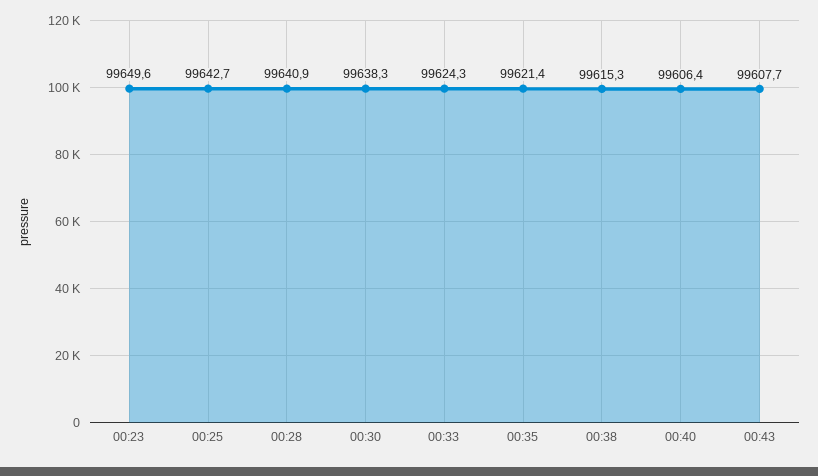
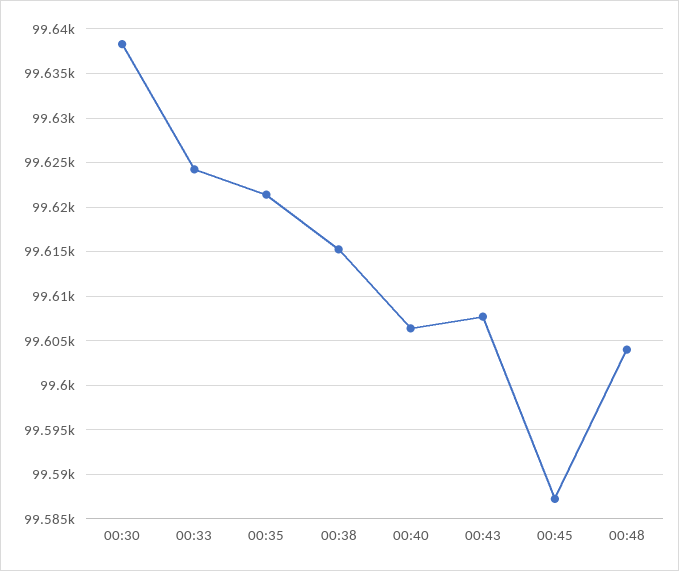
00:23: 99649.6 -> none
00:25: 99642.7 -> none
00:28: 99640.9 -> none
00:45: none -> 99587
00:48: none -> 99604

